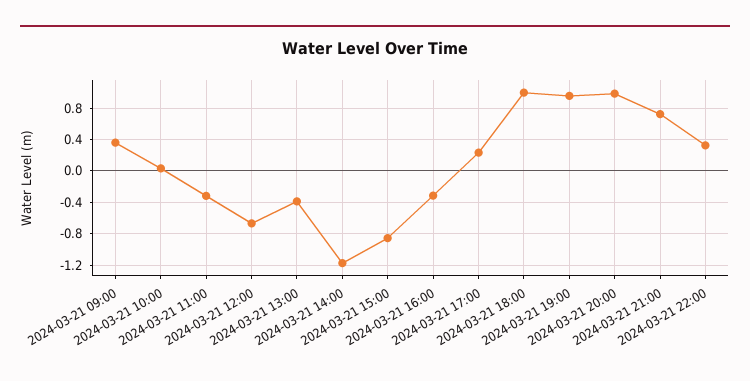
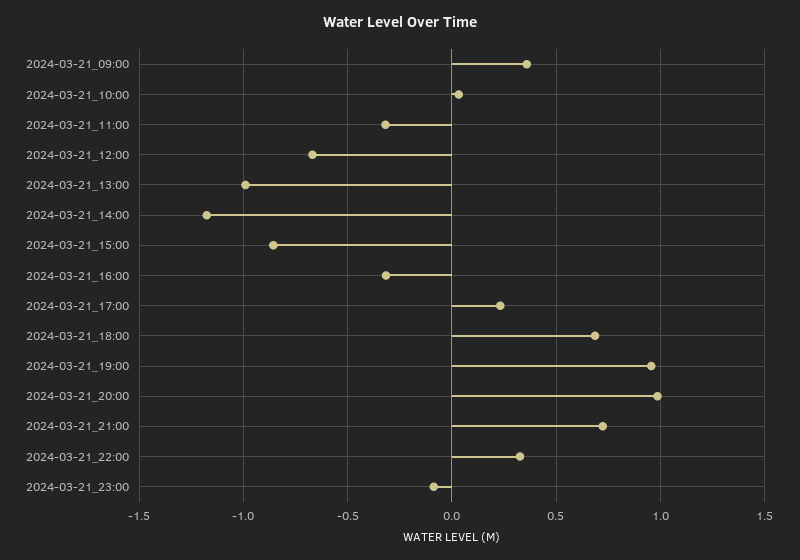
2024-03-21 13:00: -0.4 -> -1
2024-03-21 18:00: 1 -> 0.7
2024-03-21_23:00: none -> -0.1

